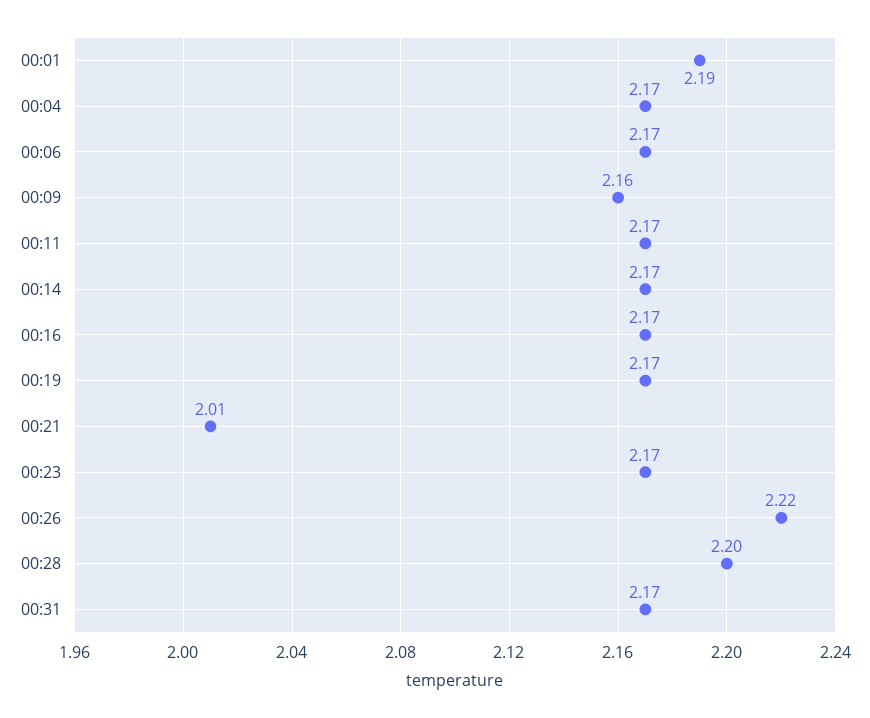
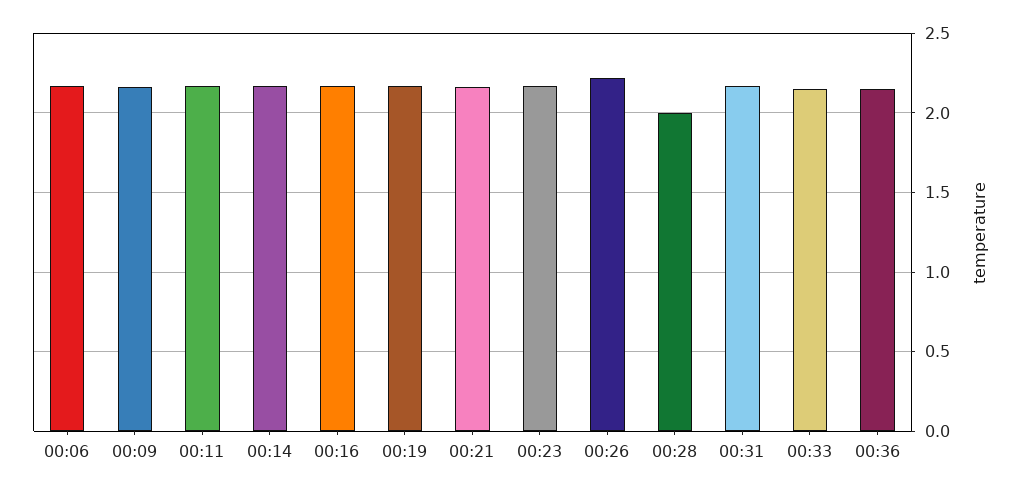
00:01: 2.19 -> none
00:04: 2.17 -> none
00:21: 2.01 -> 2.15
00:28: 2.2 -> 2
00:33: none -> 2.15
00:36: none -> 2.15

